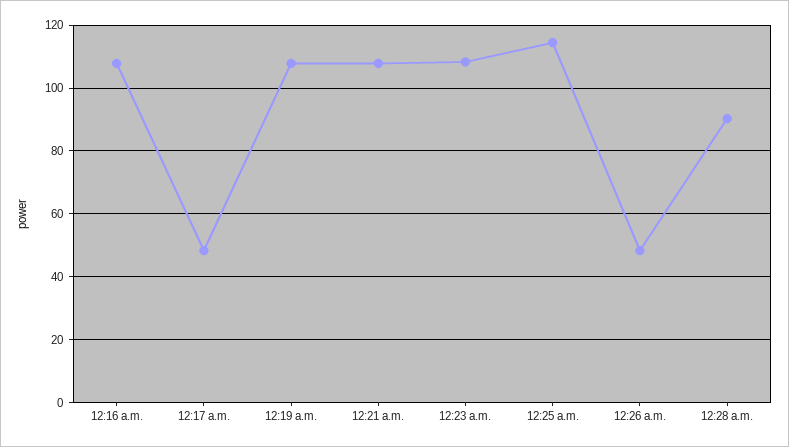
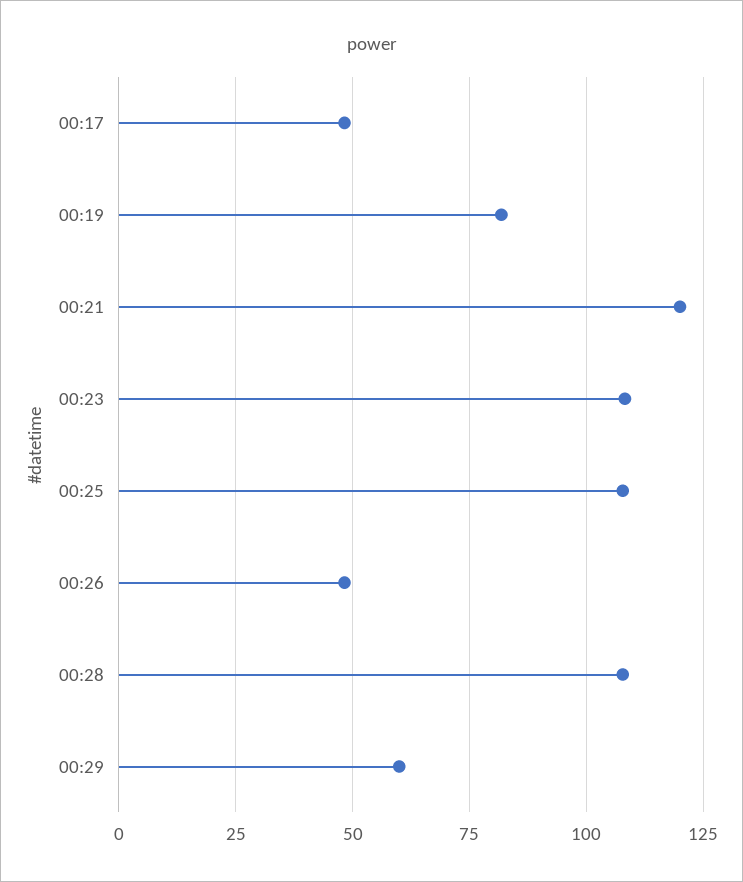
12:16 a.m.: 108 -> none
12:19 a.m.: 108 -> 82.5
12:21 a.m.: 108 -> 120
12:25 a.m.: 114 -> 107.5
12:28 a.m.: 90 -> 107.5
00:29: none -> 60

